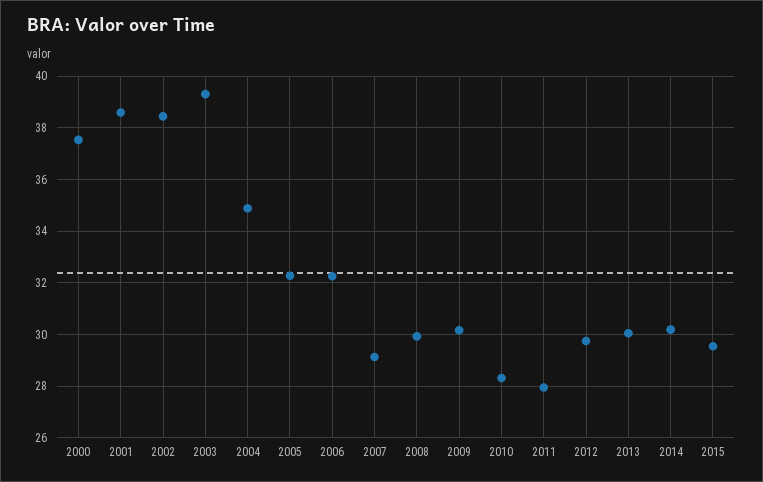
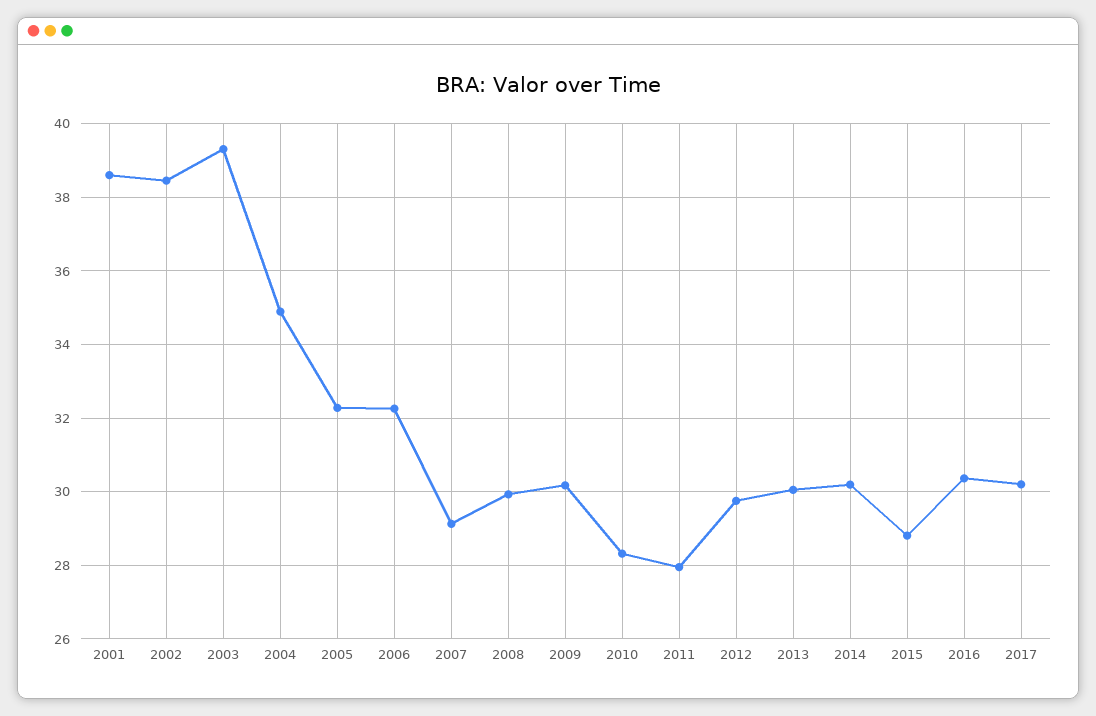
2000: 37.5 -> none
2015: 29.5 -> 28.8
2016: none -> 30.4
2017: none -> 30.2

